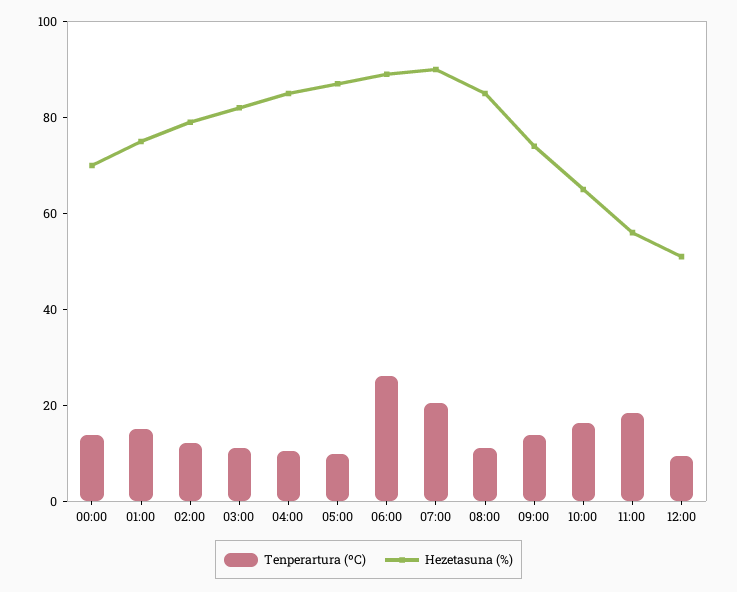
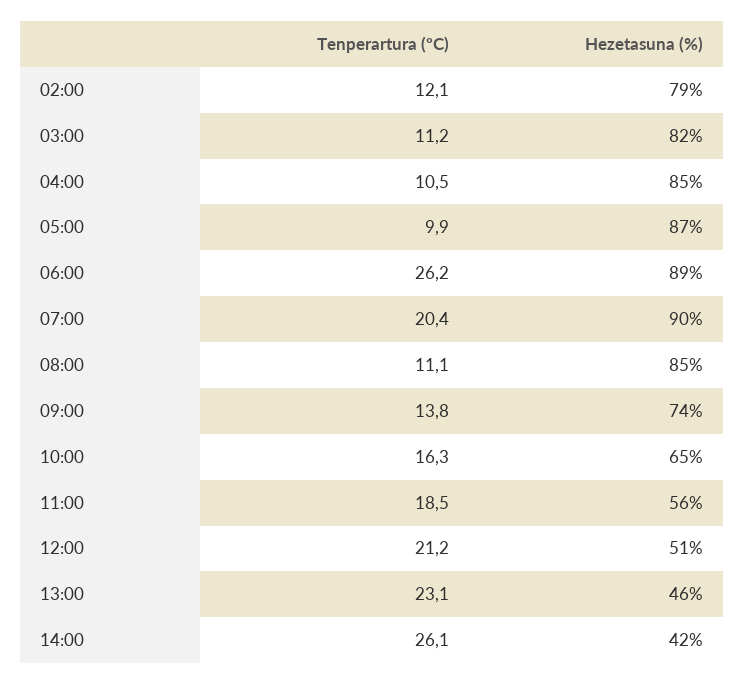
Tenperartura (ºC), 00:00: 15 -> none
Hezetasuna (%), 00:00: 70 -> none
Tenperartura (ºC), 01:00: 15 -> none
Hezetasuna (%), 01:00: 75 -> none
Tenperartura (ºC), 12:00: 10 -> 21.2
Tenperartura (ºC), 13:00: none -> 23.1
Hezetasuna (%), 13:00: none -> 46
Tenperartura (ºC), 14:00: none -> 26.1
Hezetasuna (%), 14:00: none -> 42

